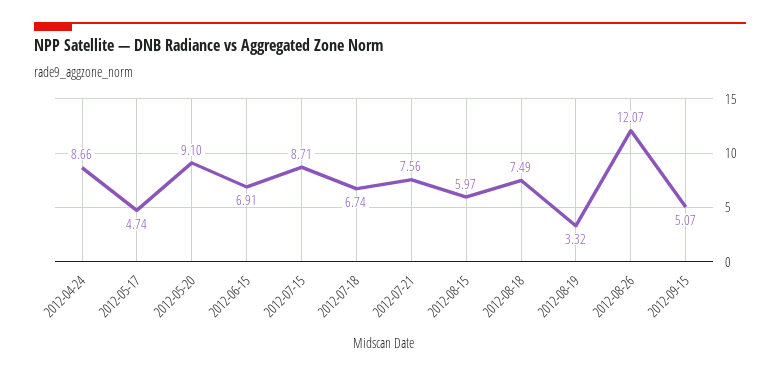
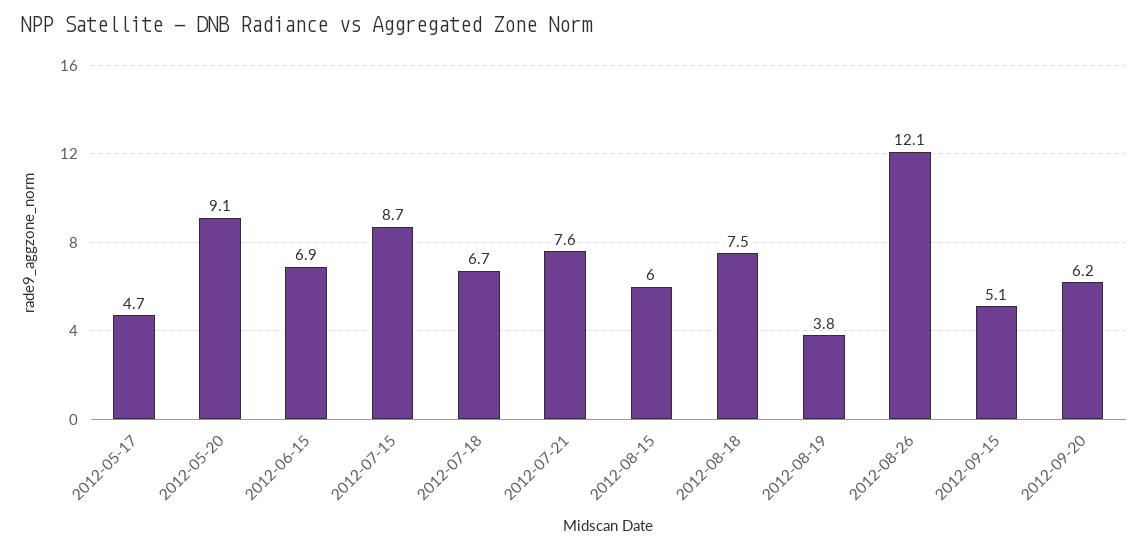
2012-04-24: 8.66 -> none
2012-08-19: 3.32 -> 3.8
2012-09-20: none -> 6.2

